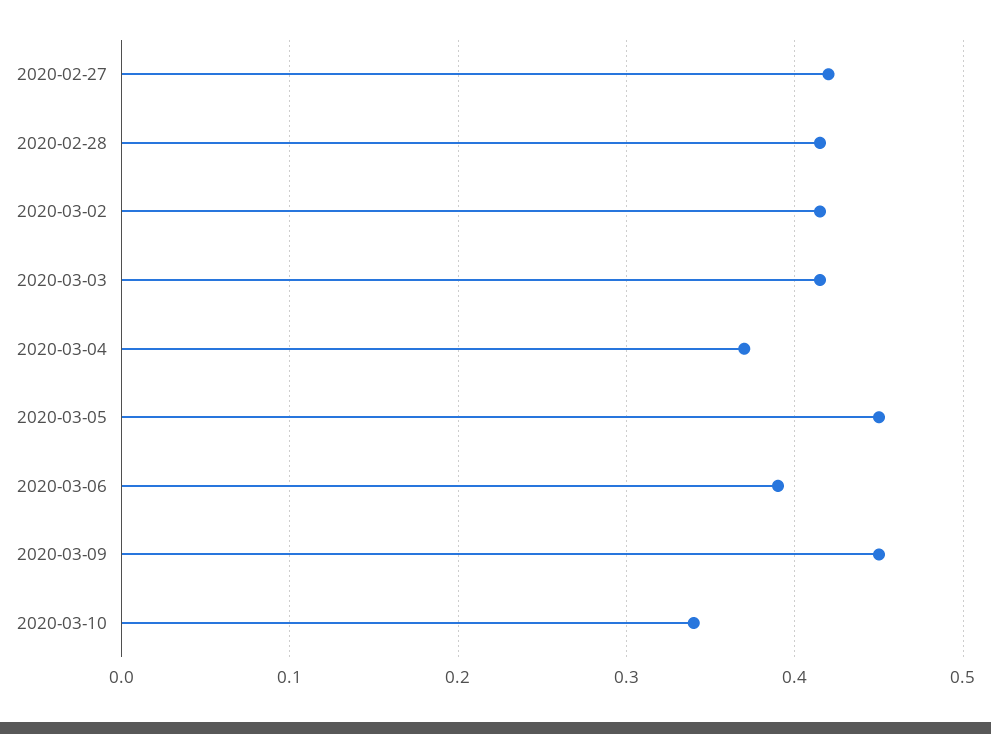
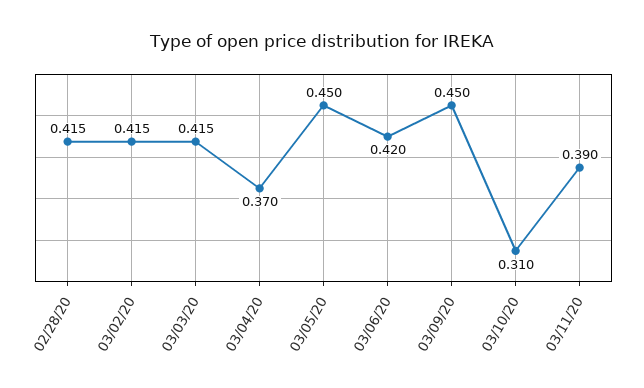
2020-02-27: 0.42 -> none
2020-03-06: 0.39 -> 0.42
2020-03-10: 0.34 -> 0.31
03/11/20: none -> 0.39

